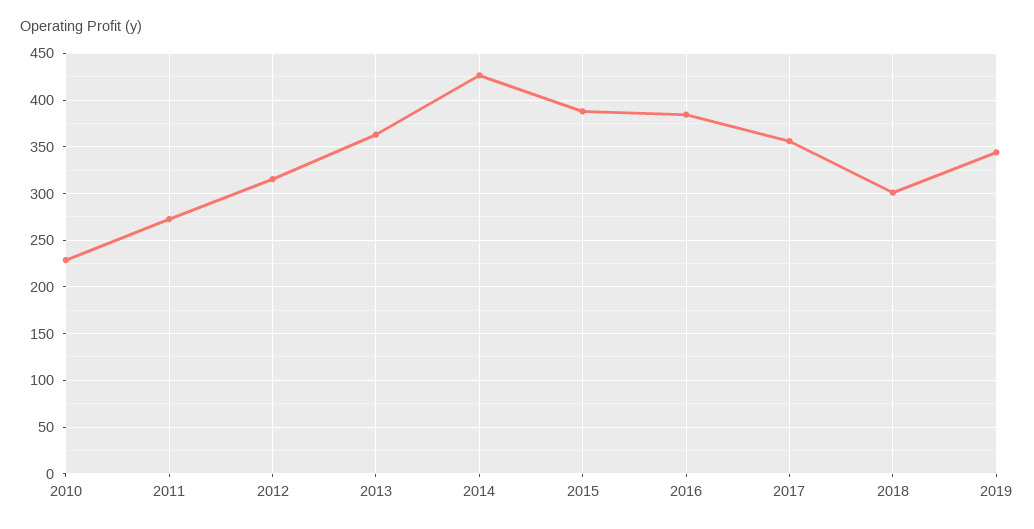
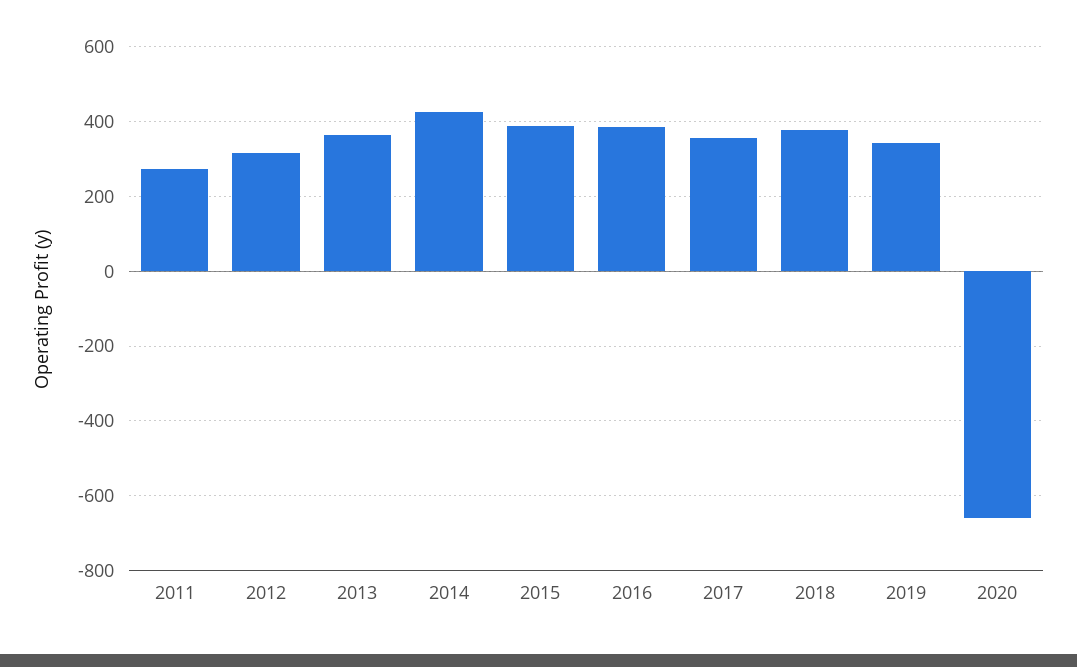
2010: 230 -> none
2018: 300 -> 380
2020: none -> -660

